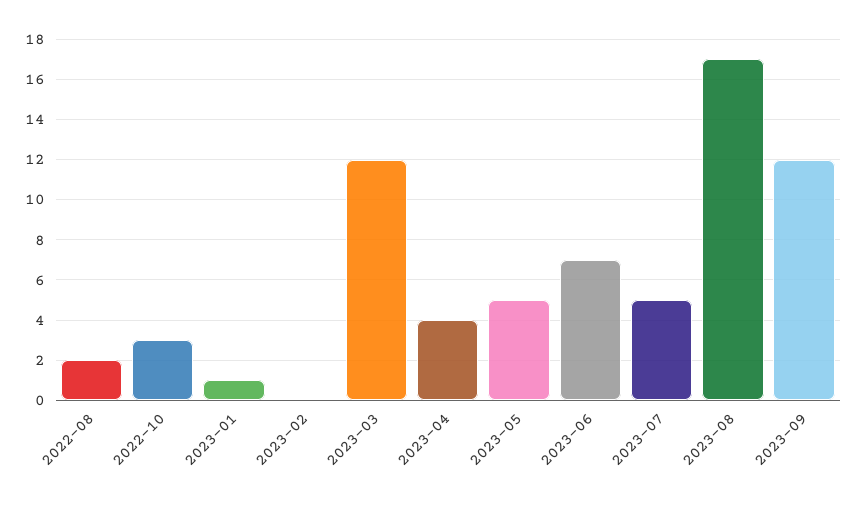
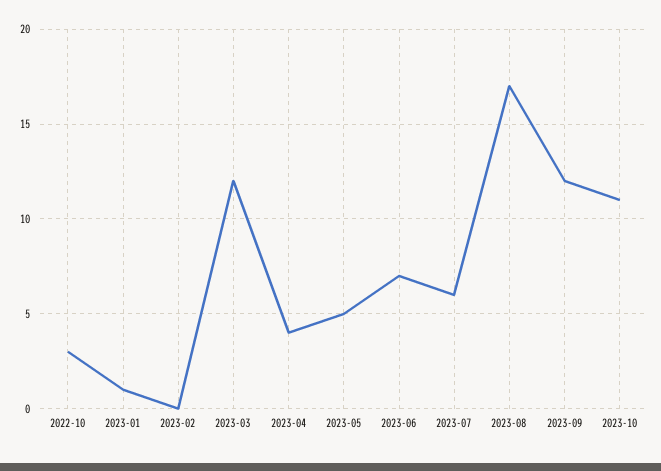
2022-08: 2 -> none
2023-07: 5 -> 6
2023-10: none -> 11

